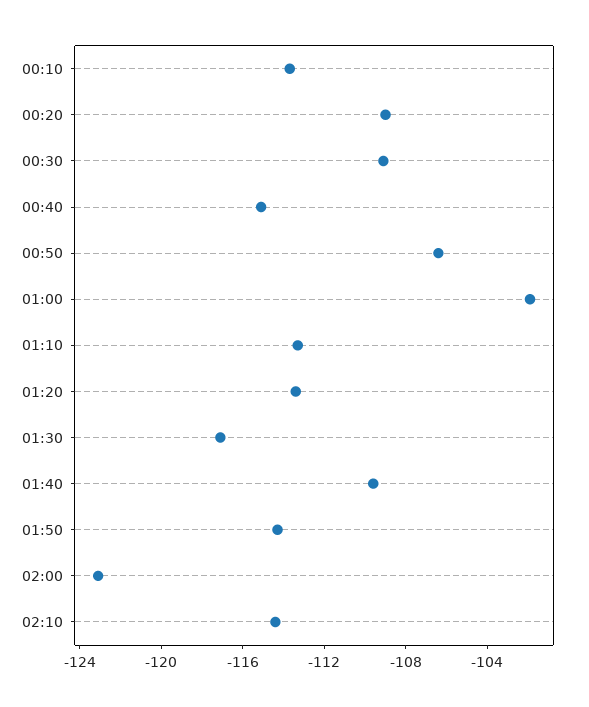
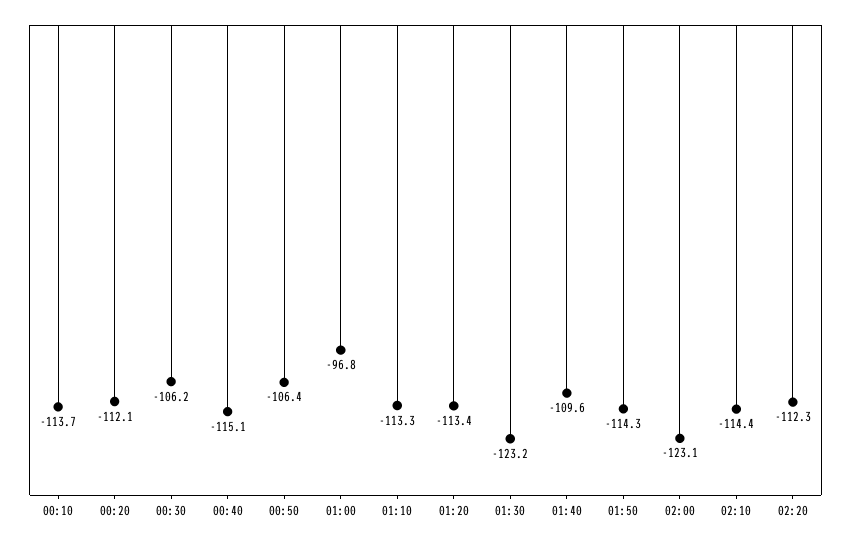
00:20: -109 -> -112.1
00:30: -109 -> -106.2
01:00: -102 -> -96.8
01:30: -117 -> -123.2
02:20: none -> -112.3

